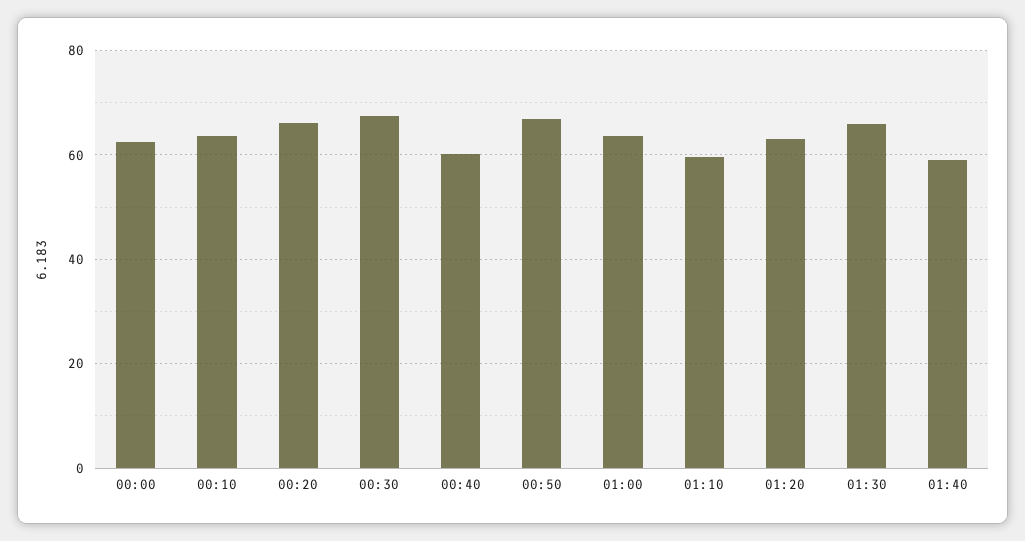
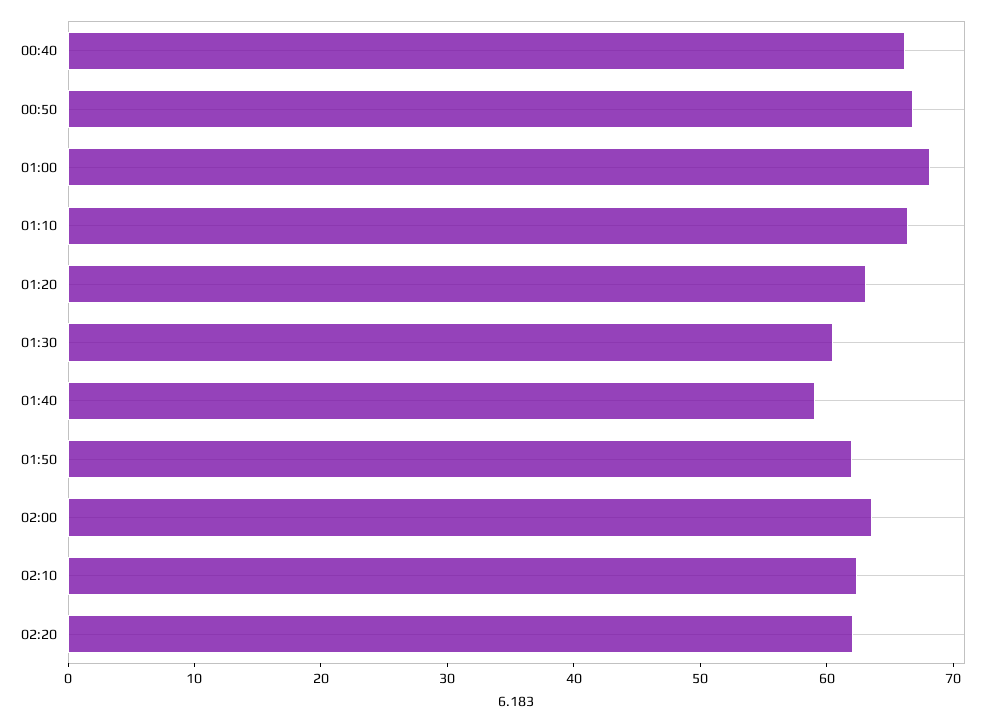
00:00: 62 -> none
00:10: 64 -> none
00:20: 66 -> none
00:30: 68 -> none
00:40: 60 -> 66
01:00: 64 -> 68
01:10: 60 -> 66
01:30: 66 -> 60
01:50: none -> 62
02:00: none -> 64
02:10: none -> 62
02:20: none -> 62

